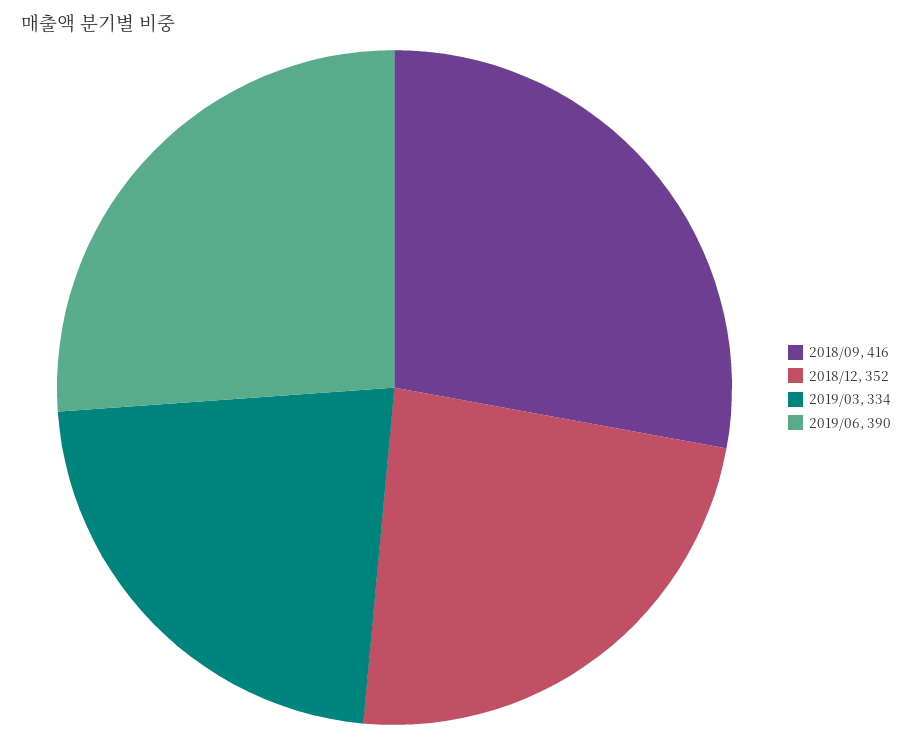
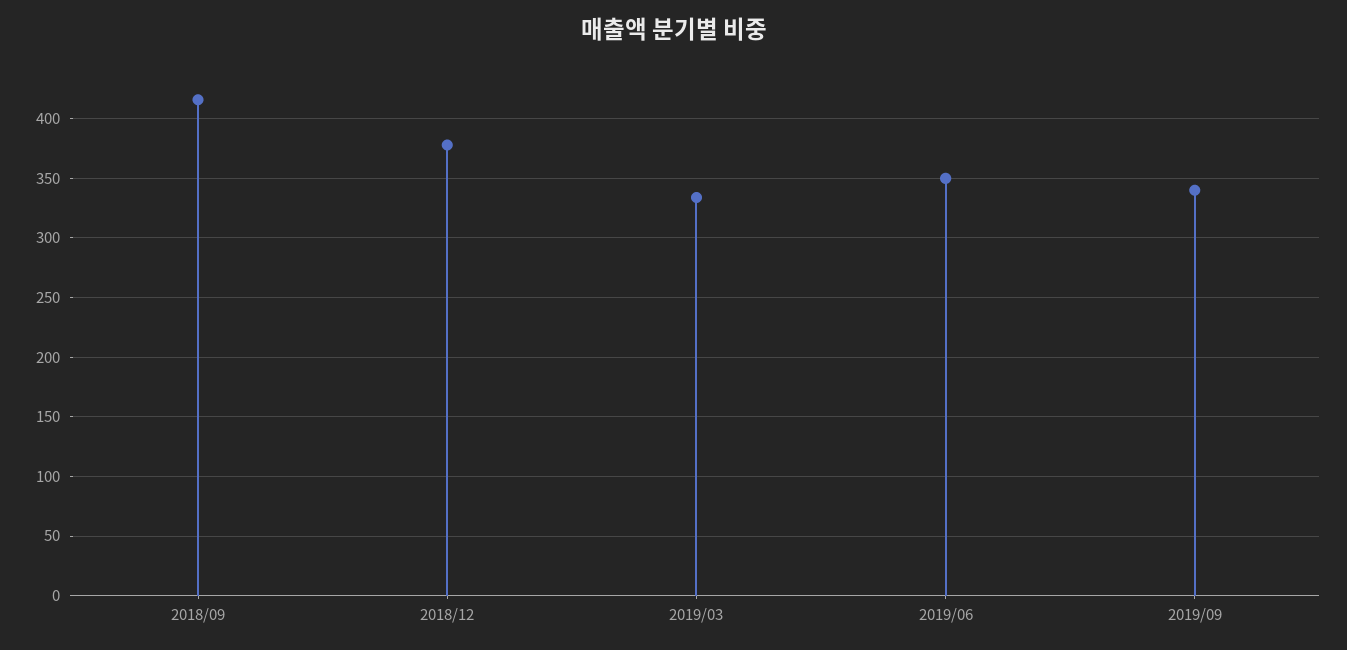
2018/12: 352 -> 380
2019/06: 390 -> 350
2019/09: none -> 340

